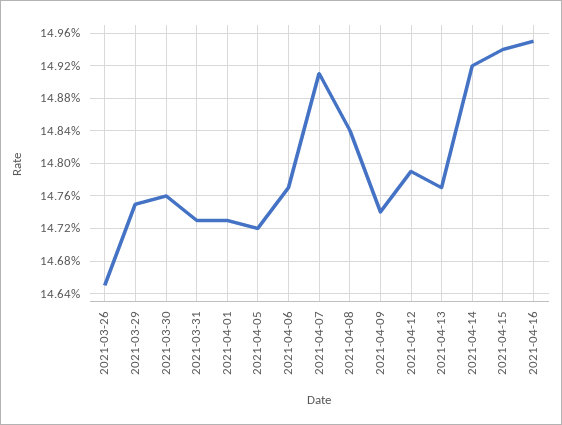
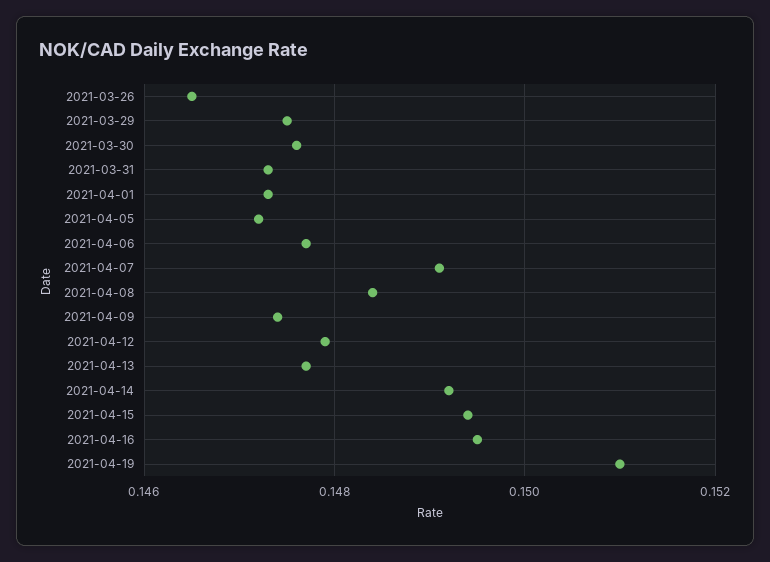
2021-04-19: none -> 0.151

